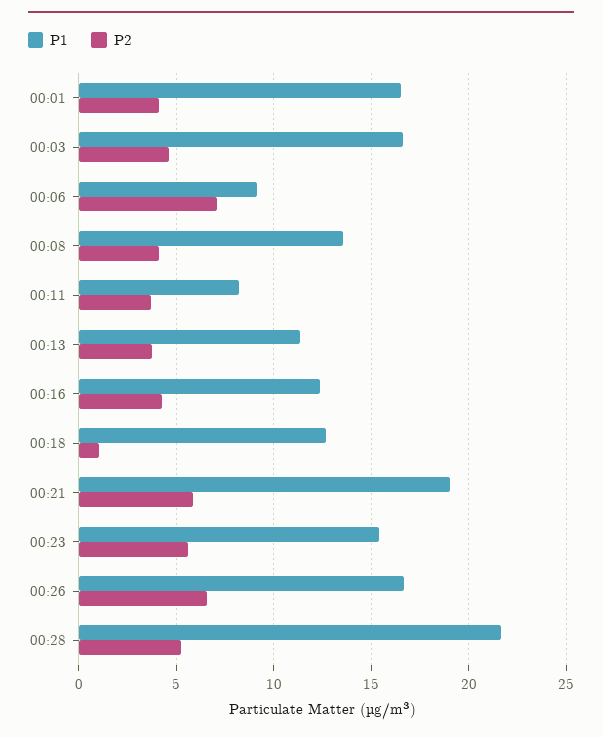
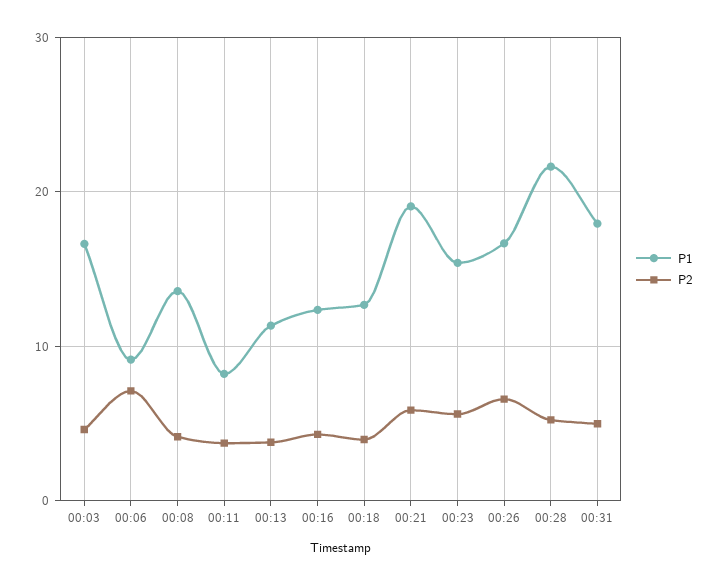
P1, 00:01: 16.5 -> none
P2, 00:01: 4 -> none
P2, 00:18: 1 -> 4
P1, 00:31: none -> 18
P2, 00:31: none -> 5

